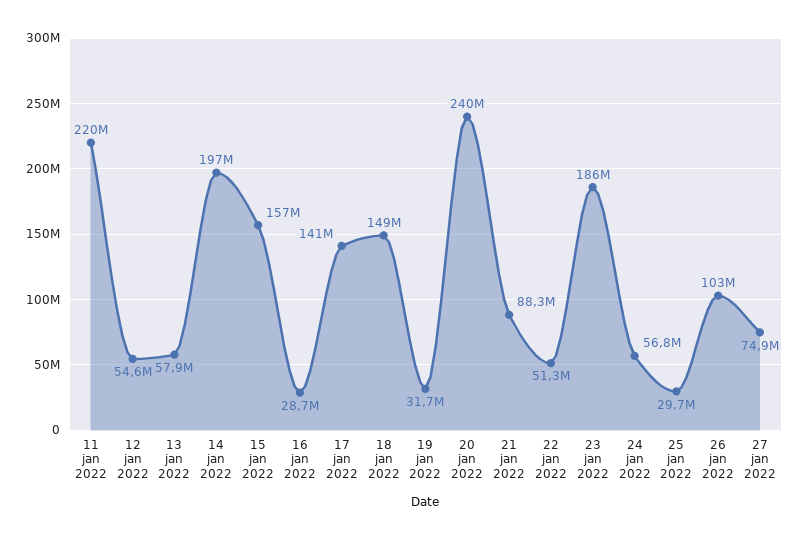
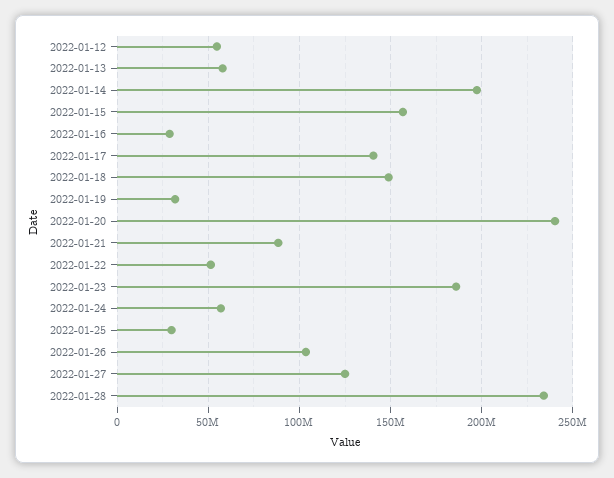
11 jan 2022: 220000000 -> none
27 jan 2022: 74900000 -> 125000000
2022-01-28: none -> 235000000

